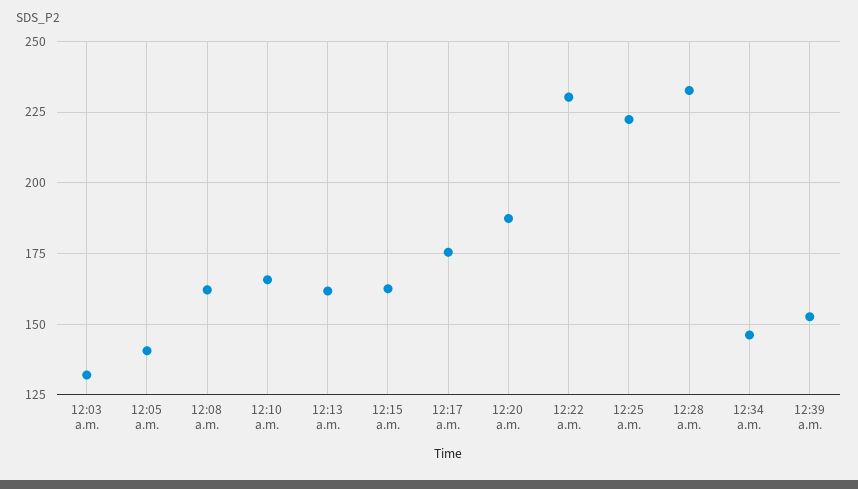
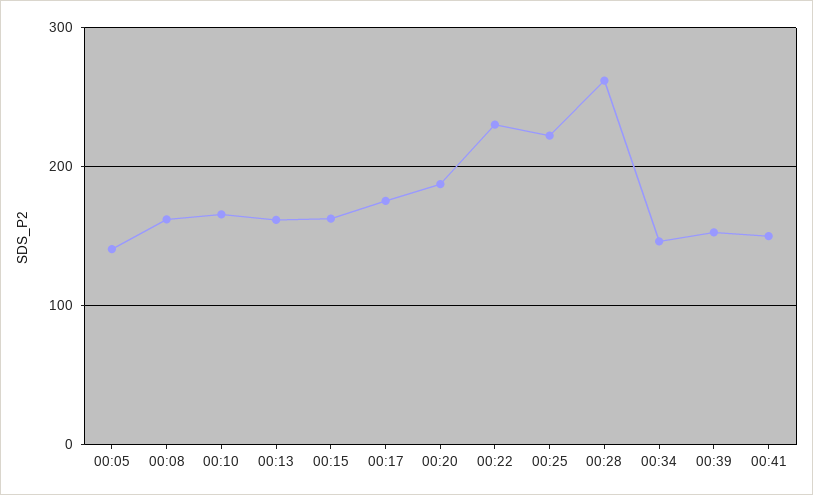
12:03 a.m.: 132.5 -> none
12:28 a.m.: 232.5 -> 260
00:41: none -> 150

